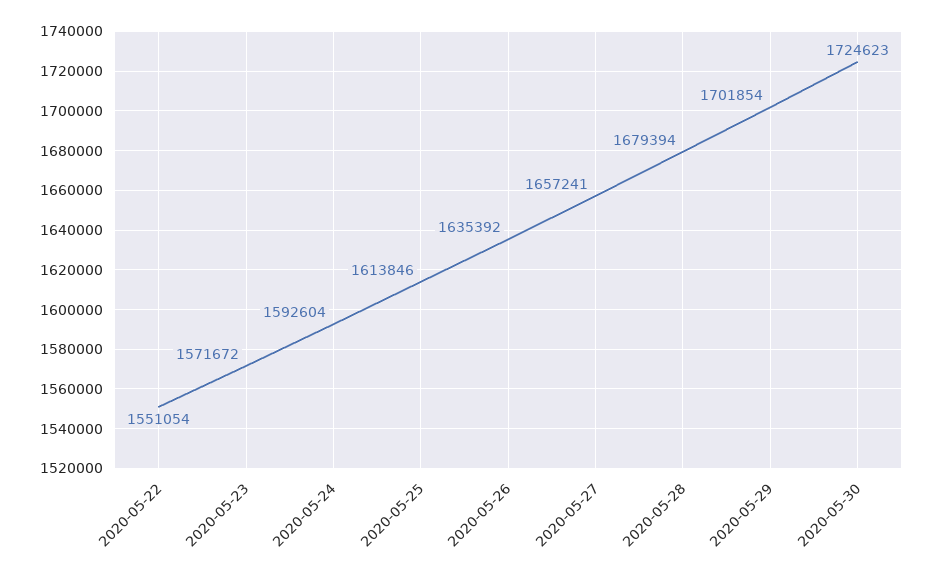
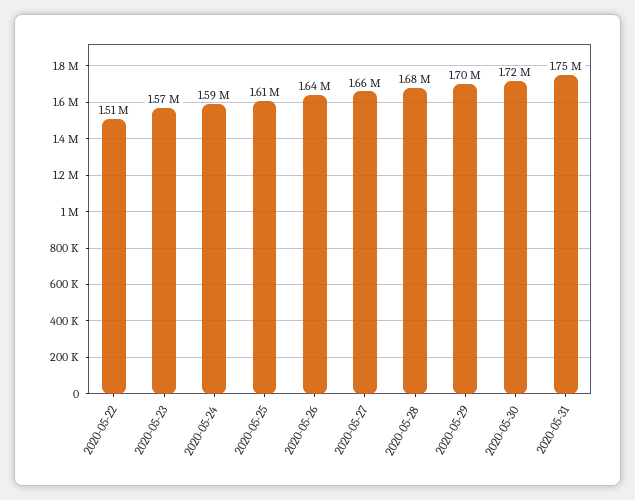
2020-05-22: 1551054 -> 1510000
2020-05-31: none -> 1750000

